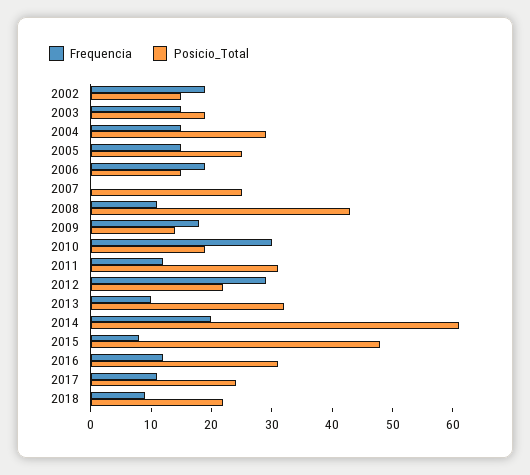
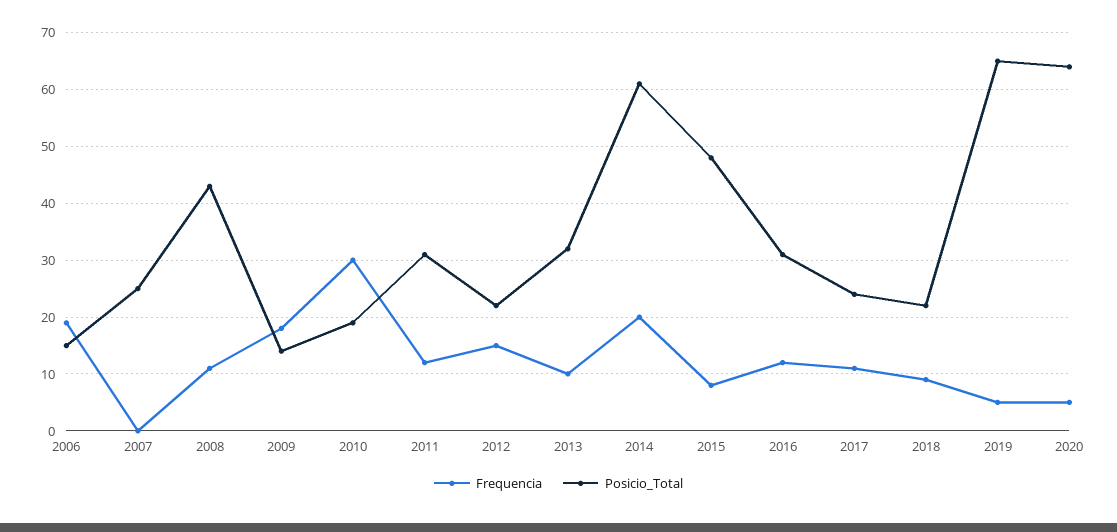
Frequencia, 2002: 20 -> none
Posicio_Total, 2002: 15 -> none
Frequencia, 2003: 15 -> none
Posicio_Total, 2003: 20 -> none
Frequencia, 2004: 15 -> none
Posicio_Total, 2004: 30 -> none
Frequencia, 2005: 15 -> none
Posicio_Total, 2005: 25 -> none
Frequencia, 2012: 30 -> 15
Frequencia, 2019: none -> 5
Posicio_Total, 2019: none -> 65
Frequencia, 2020: none -> 5
Posicio_Total, 2020: none -> 65

